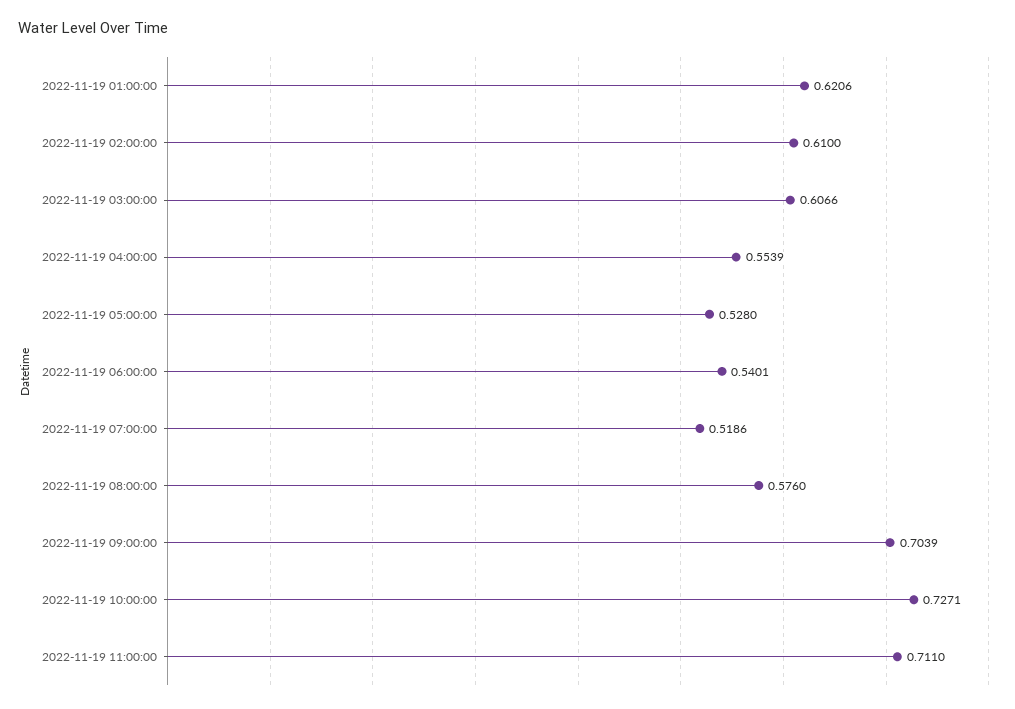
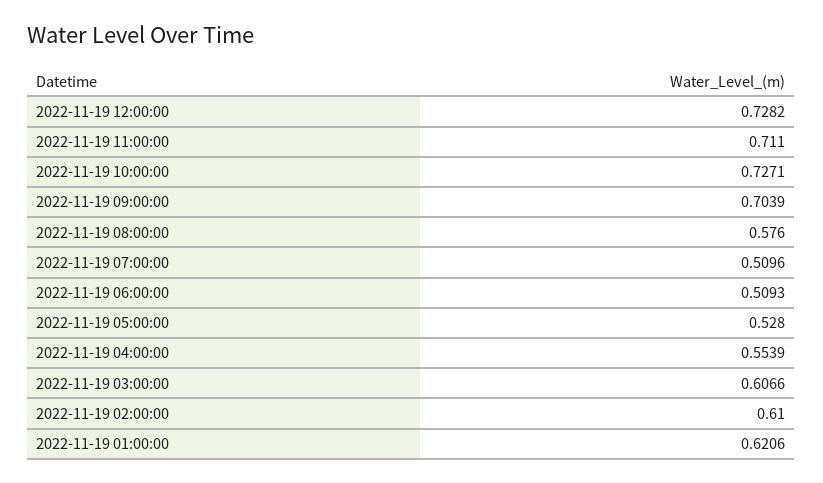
2022-11-19 06:00:00: 0.5401 -> 0.5093
2022-11-19 07:00:00: 0.5186 -> 0.5096
2022-11-19 12:00:00: none -> 0.7282

